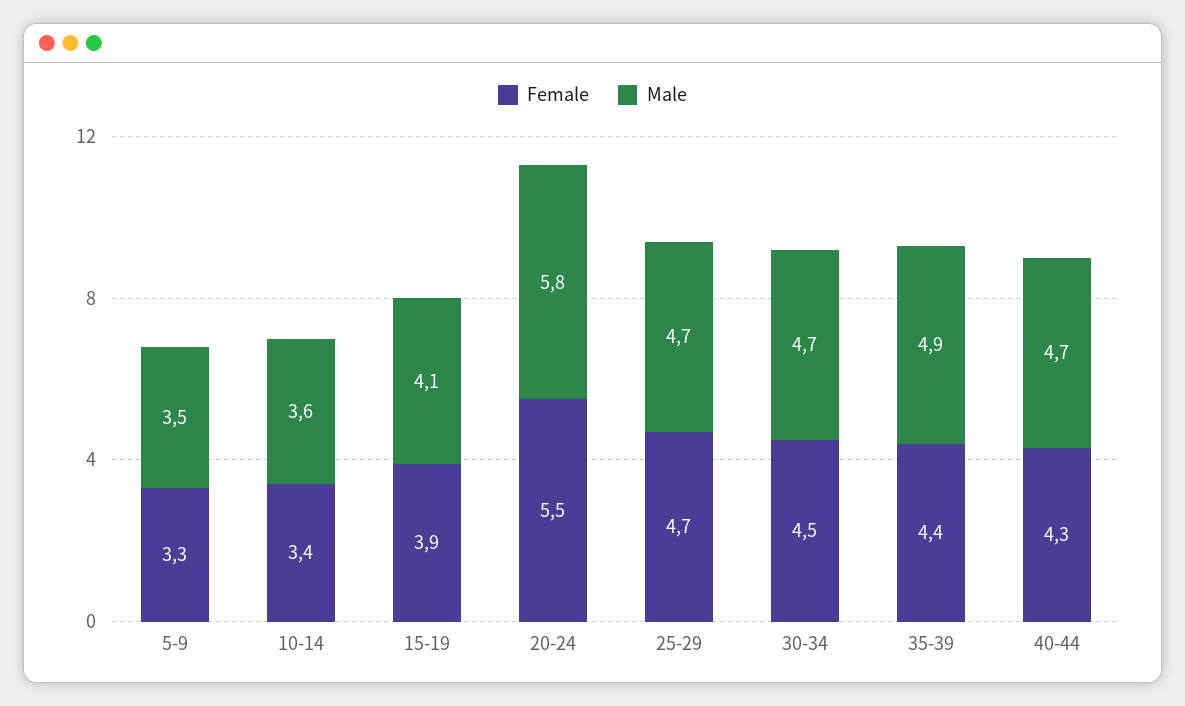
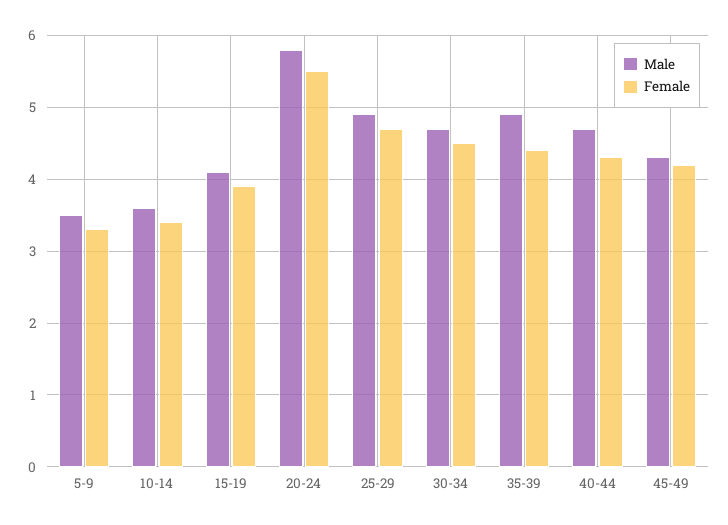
Male, 25-29: 4.7 -> 4.9
Male, 45-49: none -> 4.3
Female, 45-49: none -> 4.2

